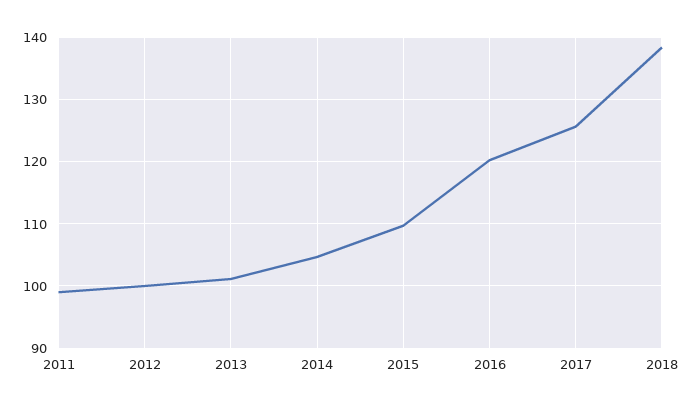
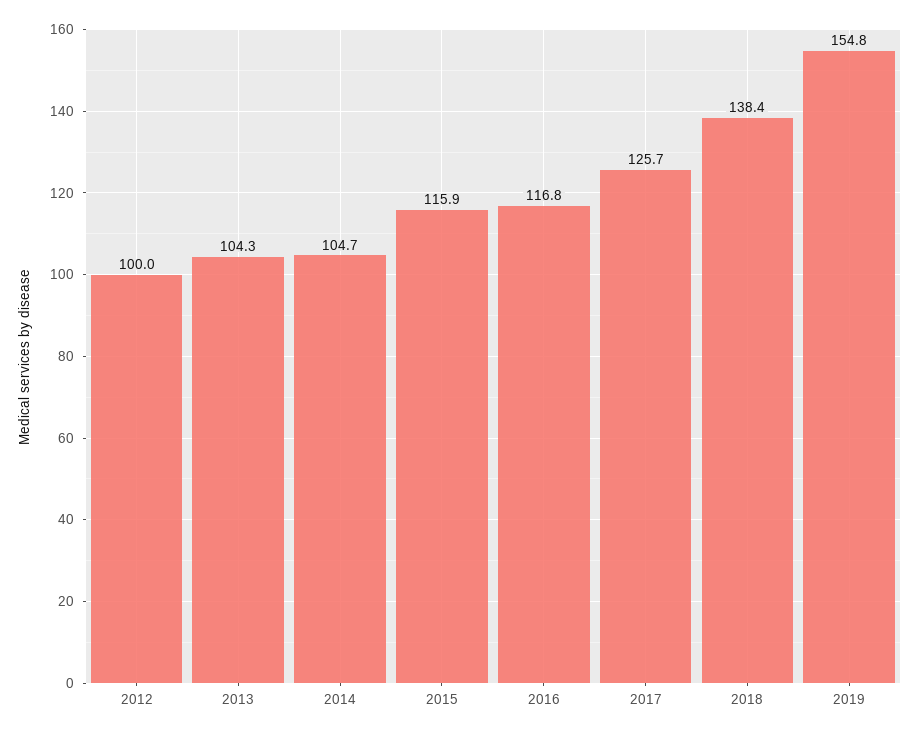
2011: 99 -> none
2013: 101 -> 104.3
2015: 110 -> 115.9
2016: 120 -> 116.8
2019: none -> 154.8

